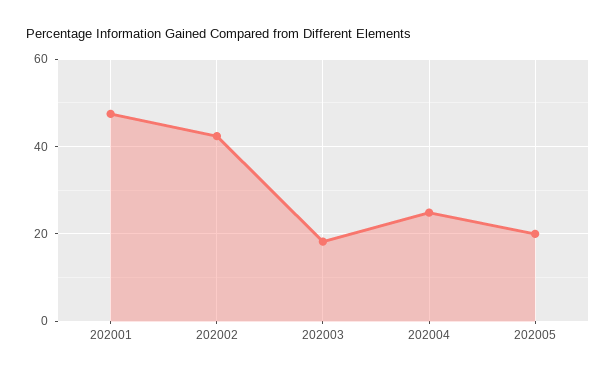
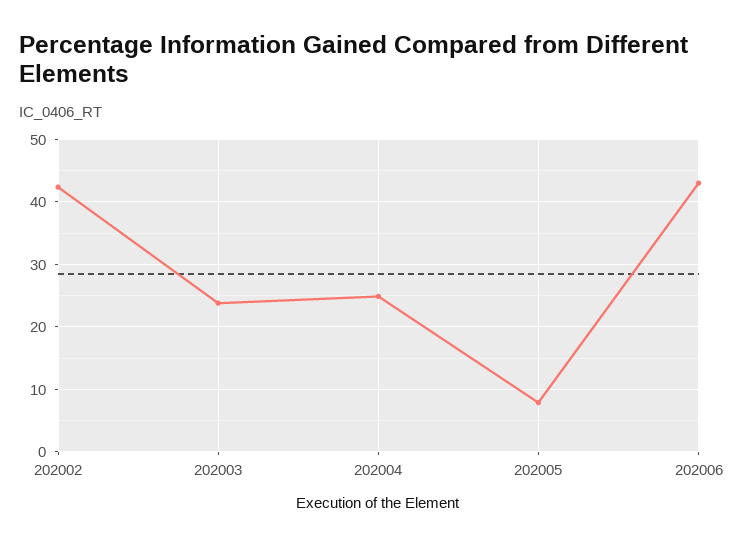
202001: 48 -> none
202003: 18 -> 24
202005: 20 -> 8
202006: none -> 43

